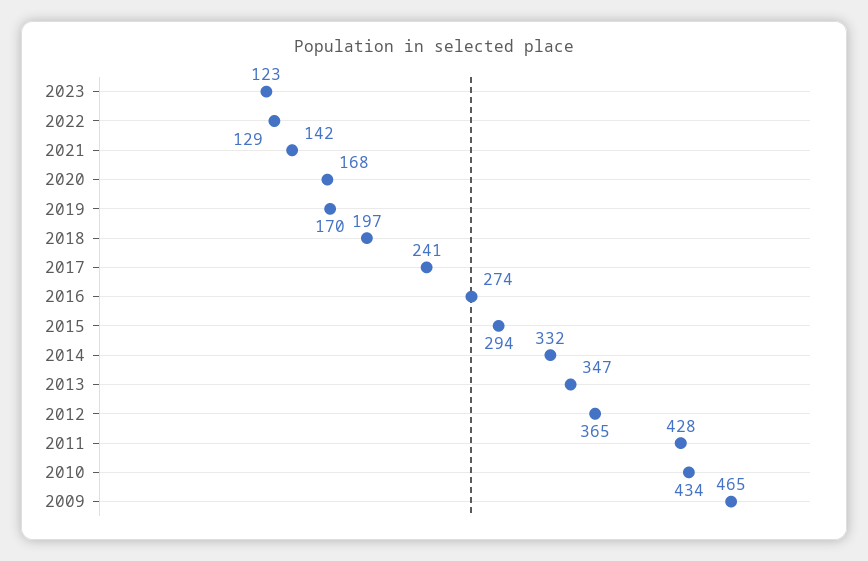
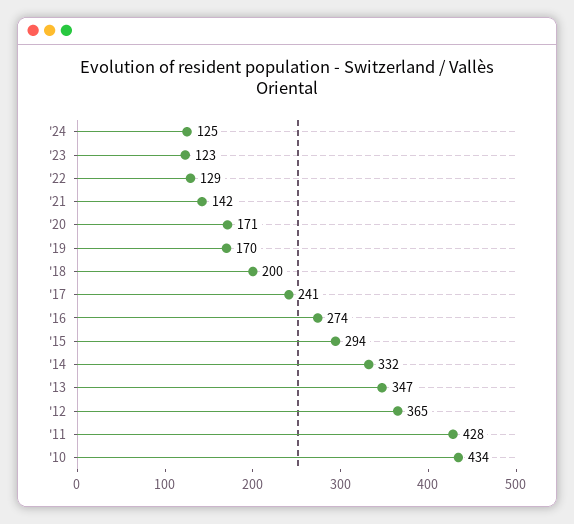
2020: 168 -> 171
2018: 197 -> 200
2009: 465 -> none
'24: none -> 125

